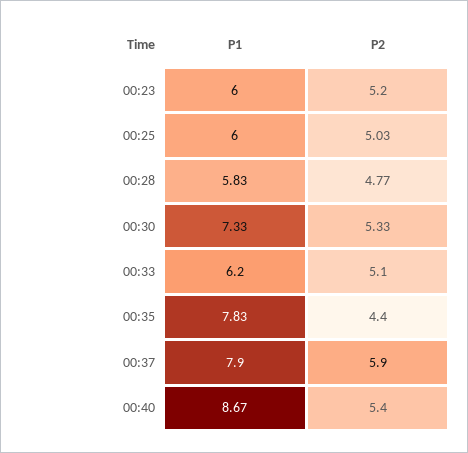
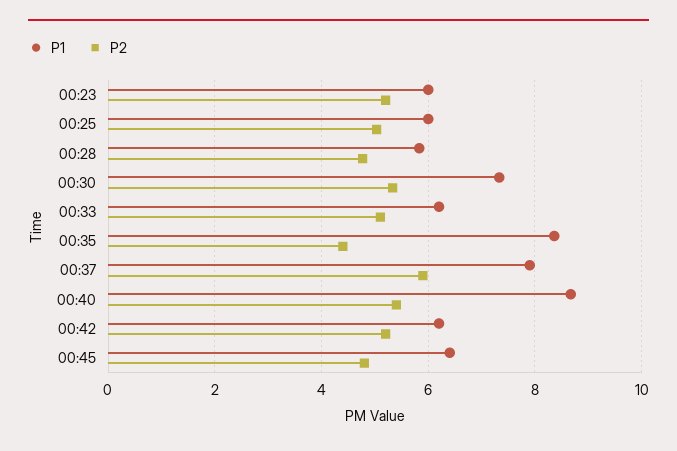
P1, 00:35: 7.83 -> 8.4
P1, 00:42: none -> 6.2
P2, 00:42: none -> 5.2
P1, 00:45: none -> 6.4
P2, 00:45: none -> 4.8

